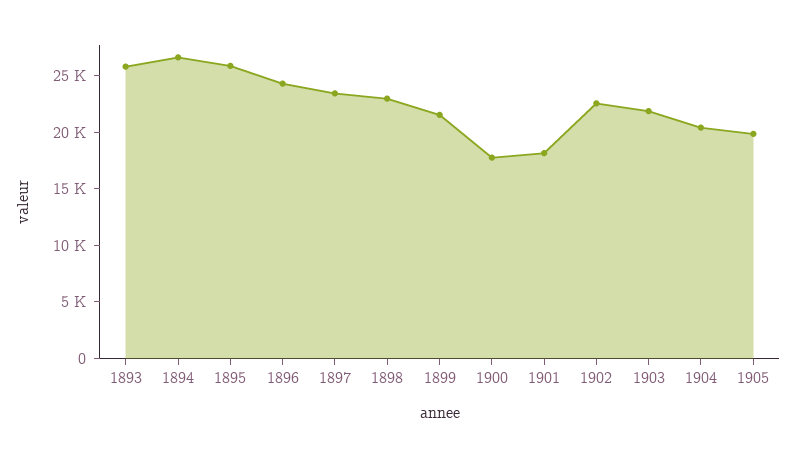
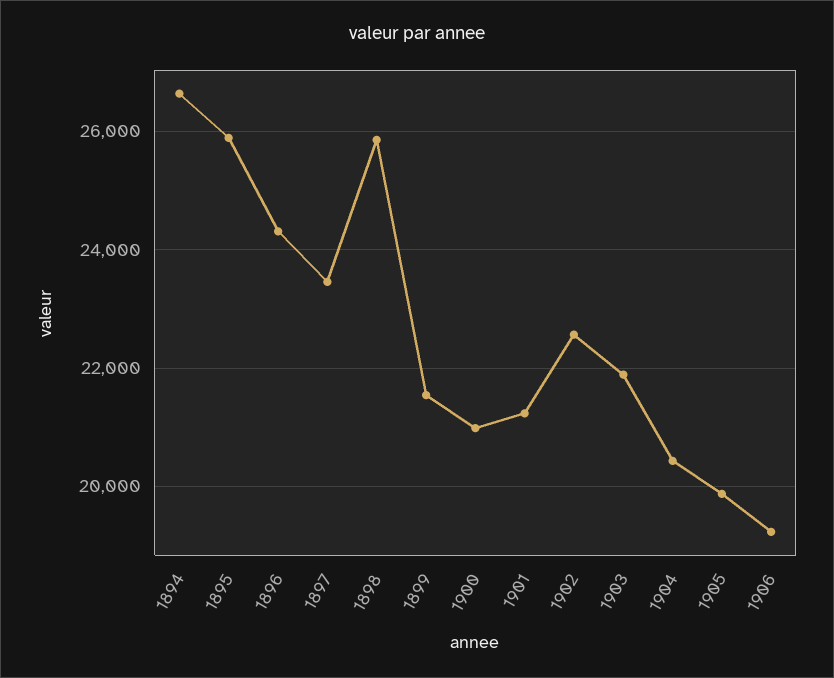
1893: 26000 -> none
1898: 23000 -> 25800
1900: 18000 -> 21000
1901: 18000 -> 21200
1906: none -> 19200

